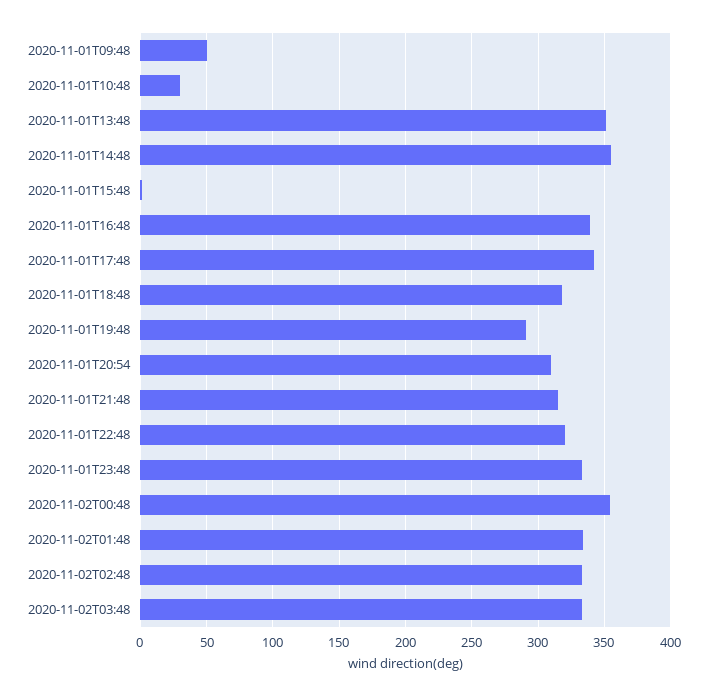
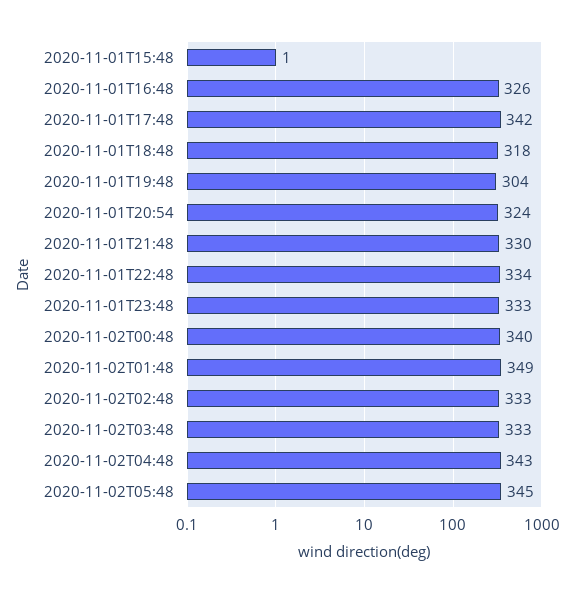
2020-11-01T09:48: 50 -> none
2020-11-01T10:48: 30 -> none
2020-11-01T13:48: 350 -> none
2020-11-01T14:48: 355 -> none
2020-11-01T16:48: 340 -> 326
2020-11-01T19:48: 290 -> 304
2020-11-01T20:54: 310 -> 324
2020-11-01T21:48: 315 -> 330
2020-11-01T22:48: 320 -> 334
2020-11-02T00:48: 355 -> 340
2020-11-02T01:48: 335 -> 349
2020-11-02T04:48: none -> 343
2020-11-02T05:48: none -> 345

